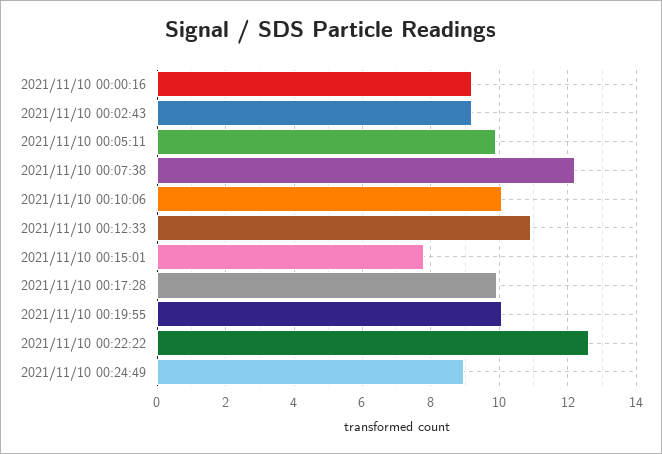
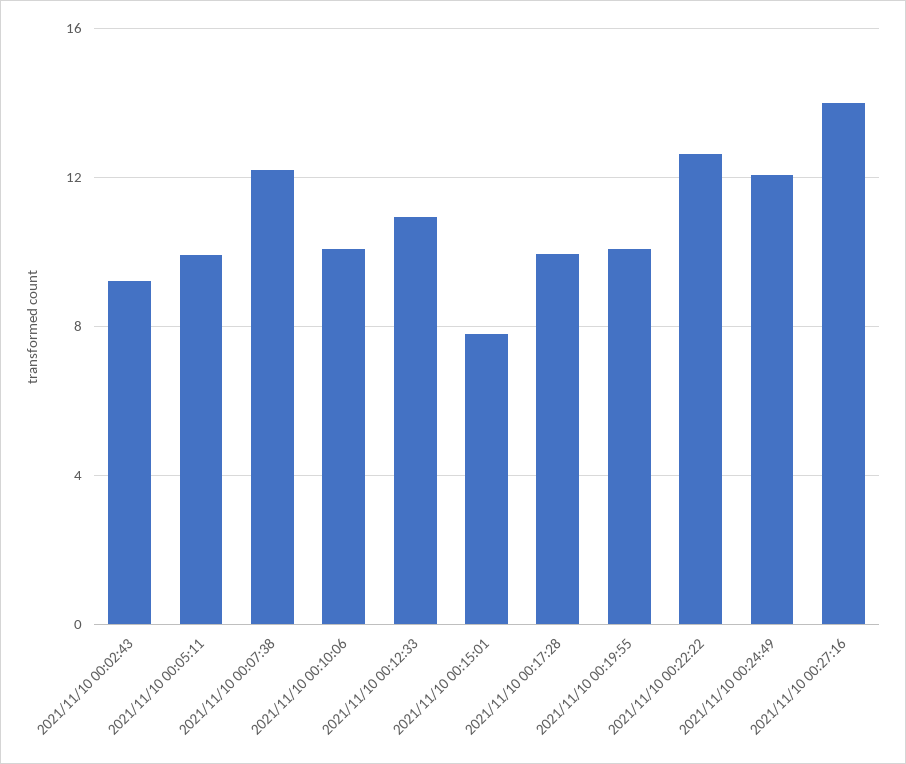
2021/11/10 00:00:16: 9.2 -> none
2021/11/10 00:24:49: 9 -> 12
2021/11/10 00:27:16: none -> 14

